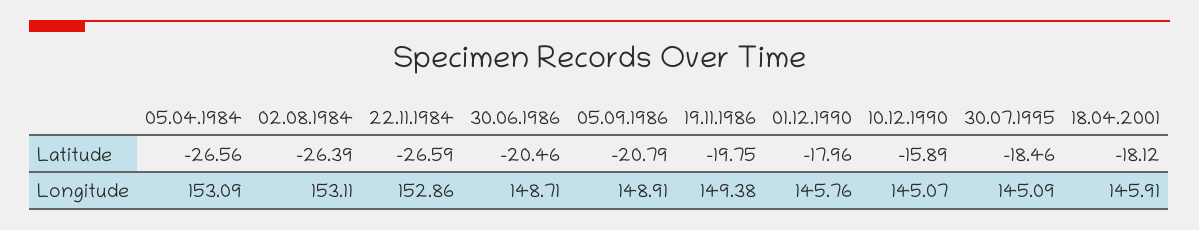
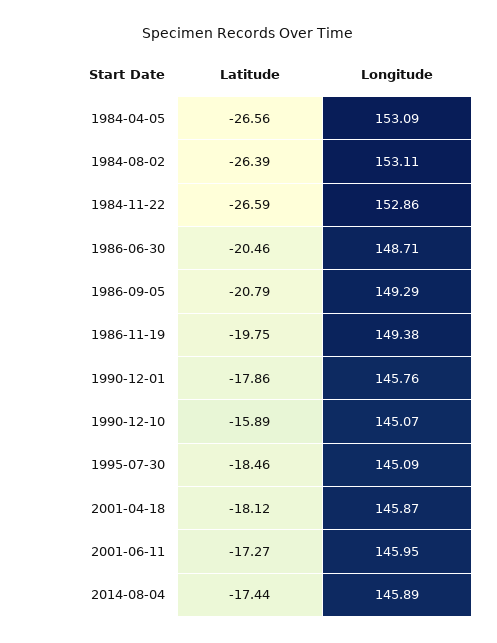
01.12.1990, Latitude: -17.96 -> -17.86
05.09.1986, Longitude: 148.91 -> 149.29
18.04.2001, Longitude: 145.91 -> 145.87
2001-06-11, Latitude: none -> -17.27
2001-06-11, Longitude: none -> 145.95
2014-08-04, Latitude: none -> -17.44
2014-08-04, Longitude: none -> 145.89

